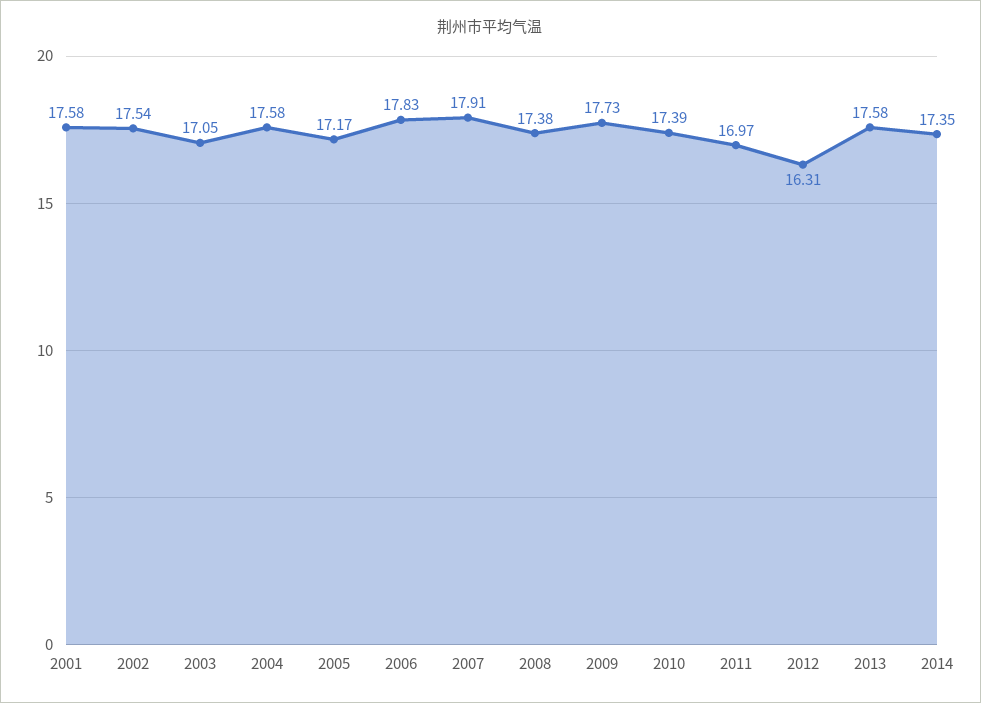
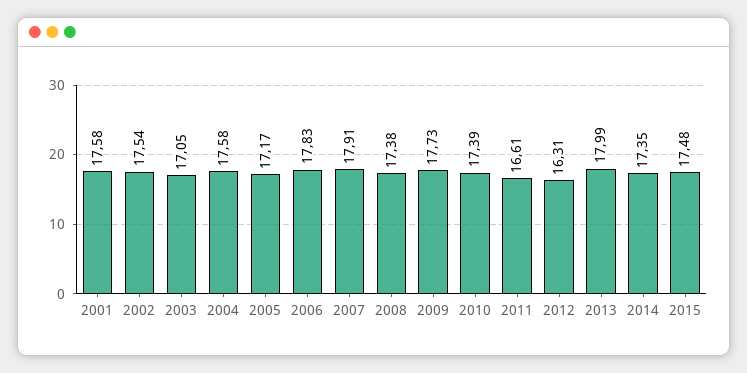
2011: 16.97 -> 16.61
2013: 17.58 -> 17.99
2015: none -> 17.48

